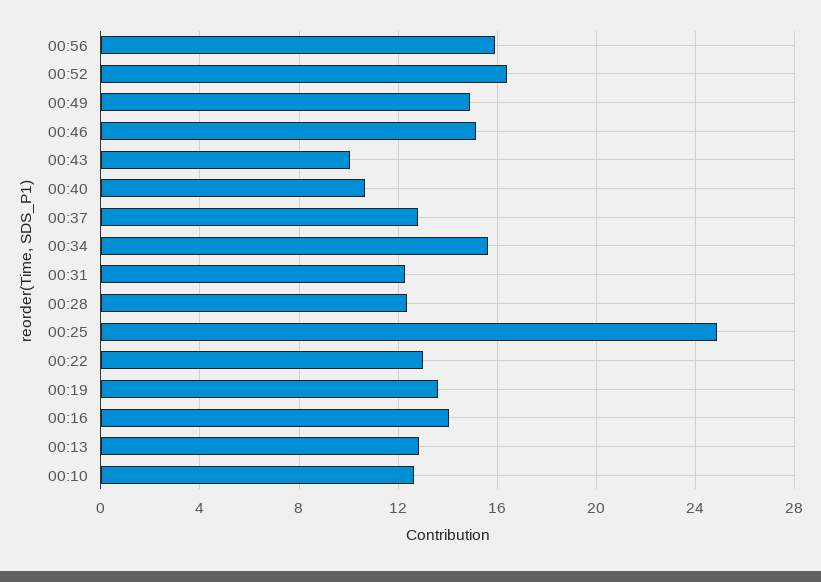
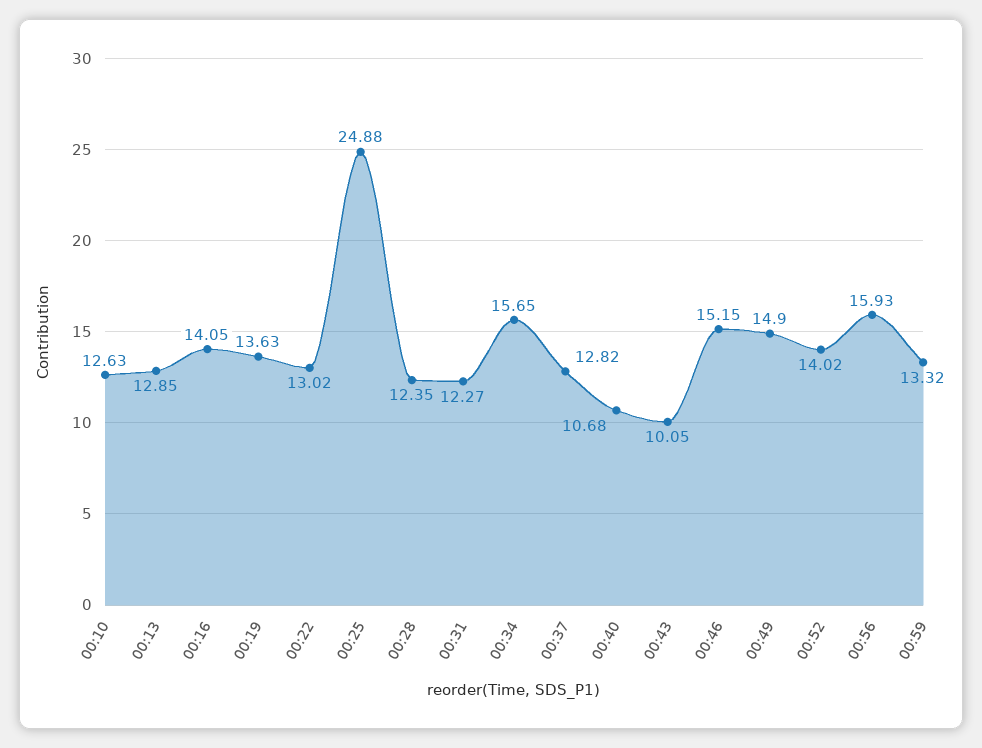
00:52: 16.5 -> 14.02
00:59: none -> 13.32

